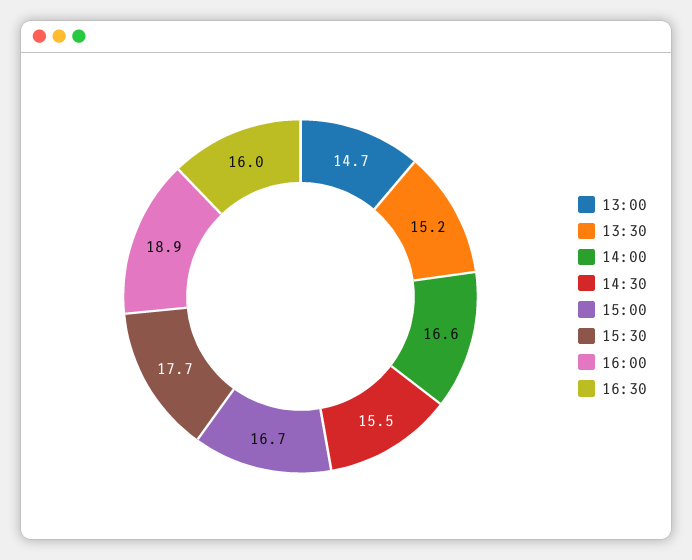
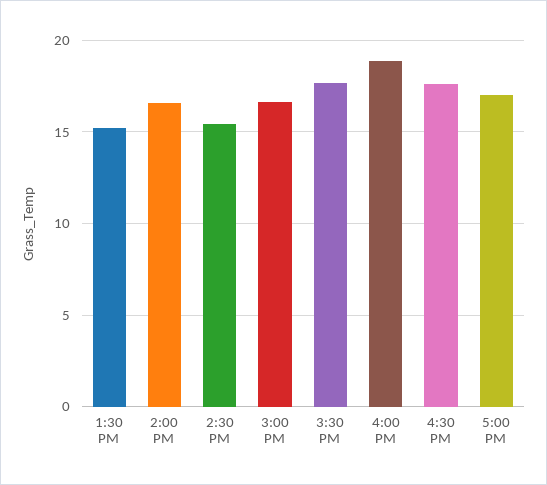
13:00: 14.7 -> none
16:30: 16 -> 17.5
5:00 PM: none -> 17

